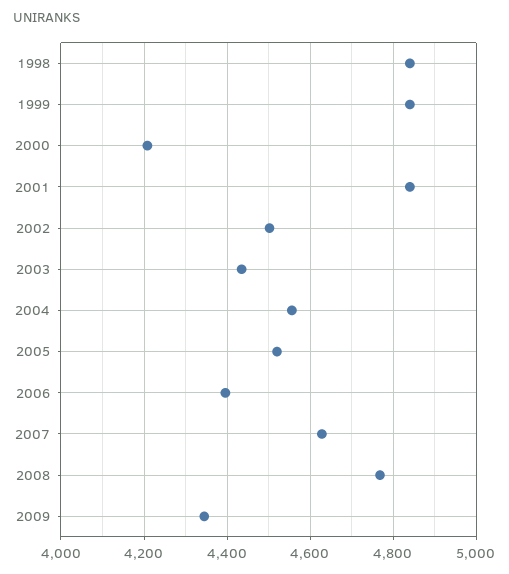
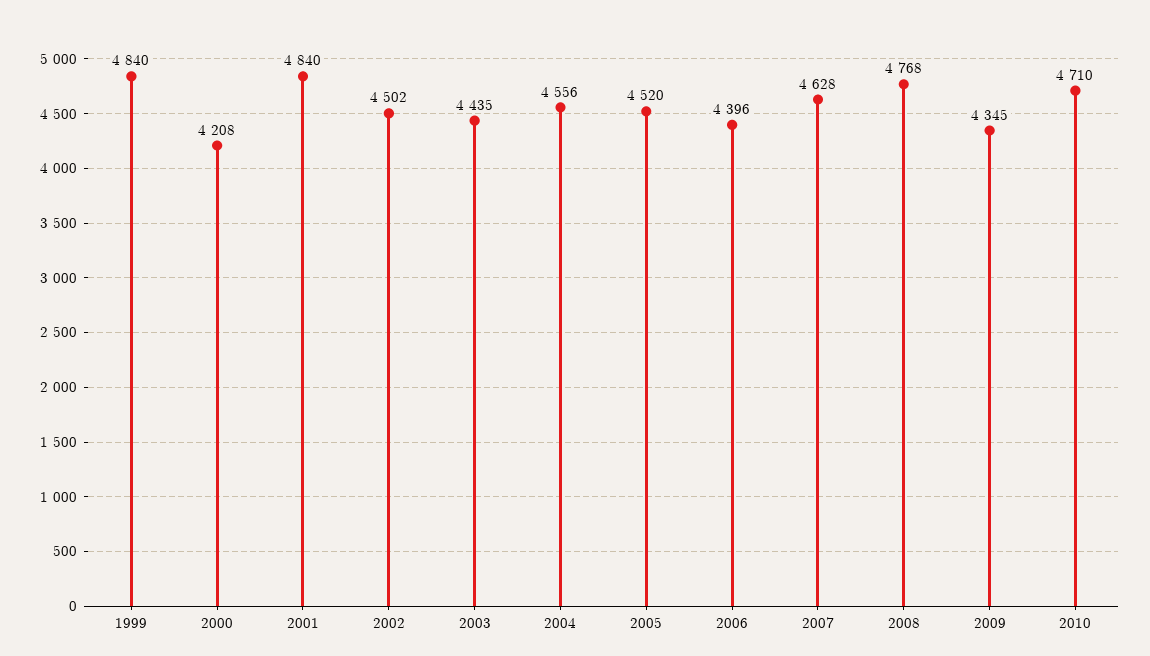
1998: 4840 -> none
2010: none -> 4710

